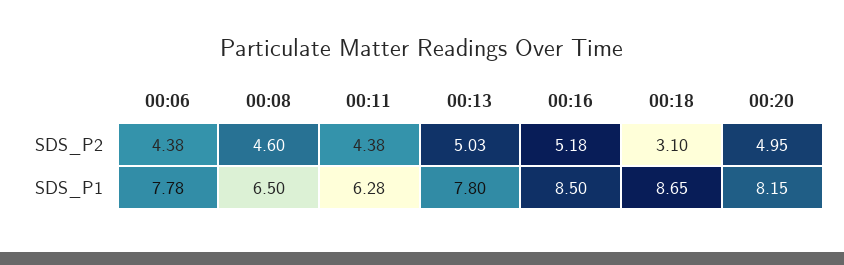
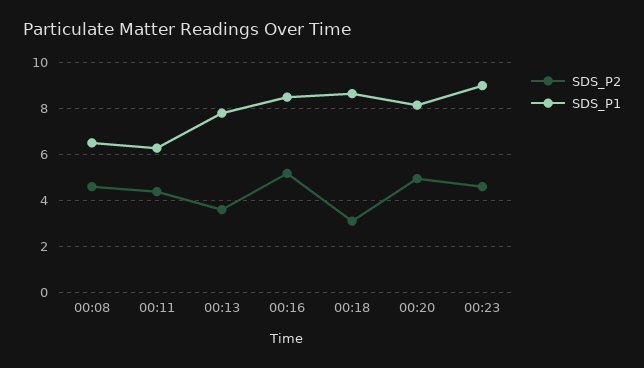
SDS_P2, 00:06: 4.38 -> none
SDS_P2, 00:13: 5.03 -> 3.5
SDS_P1, 00:06: 7.78 -> none
SDS_P2, 00:23: none -> 4.5
SDS_P1, 00:23: none -> 9

